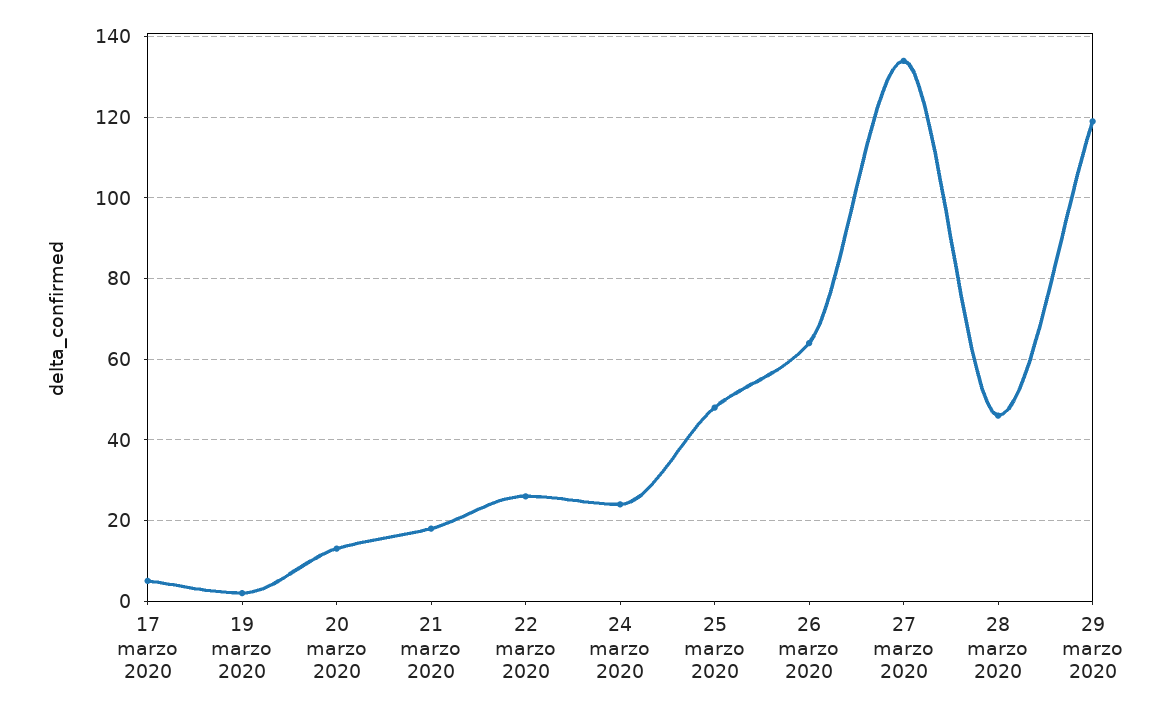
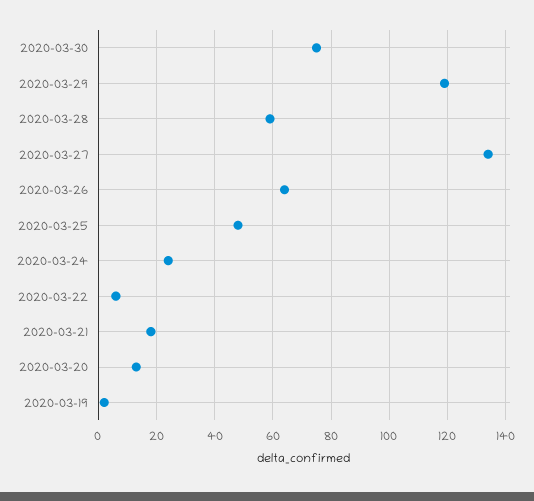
17 marzo 2020: 5 -> none
22 marzo 2020: 25 -> 5
28 marzo 2020: 45 -> 60
2020-03-30: none -> 75

